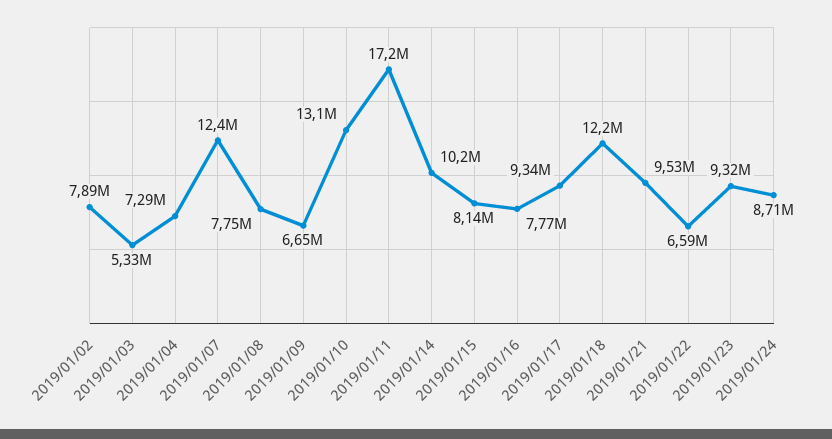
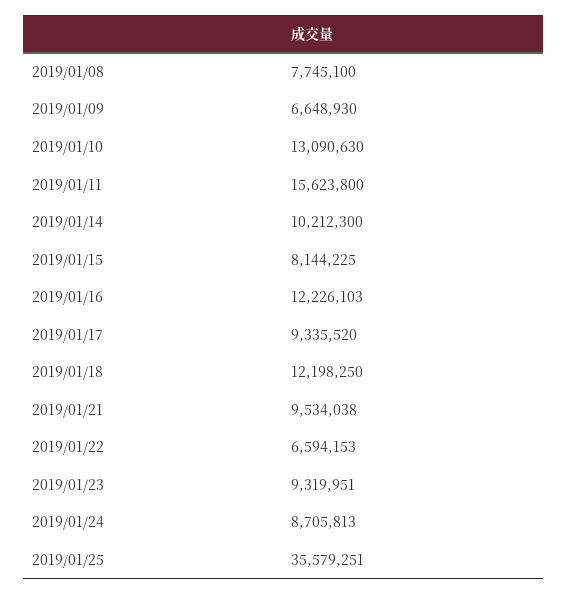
2019/01/02: 7890000 -> none
2019/01/03: 5330000 -> none
2019/01/04: 7290000 -> none
2019/01/07: 12400000 -> none
2019/01/11: 17200000 -> 15623800
2019/01/16: 7770000 -> 12226103
2019/01/25: none -> 35579251

